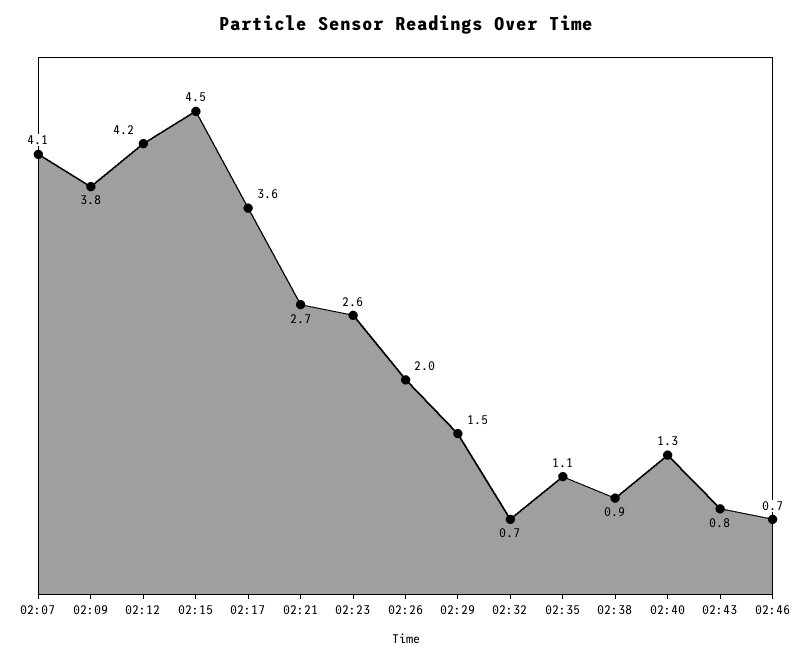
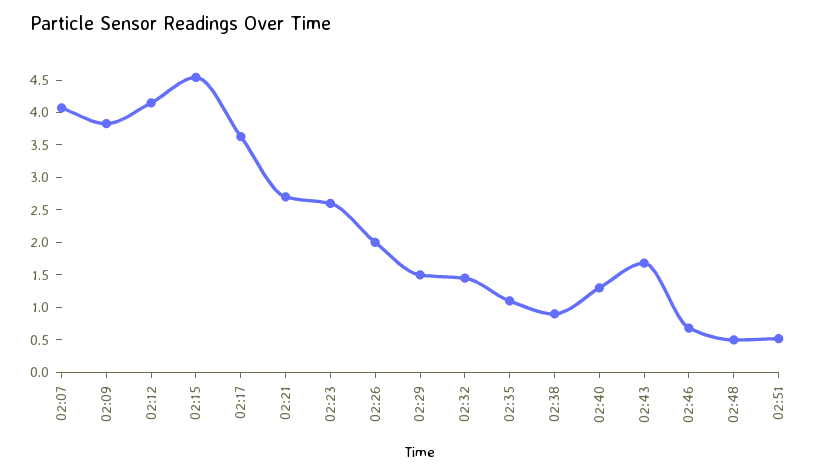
02:32: 0.7 -> 1.5
02:43: 0.8 -> 1.75
02:48: none -> 0.5
02:51: none -> 0.5

